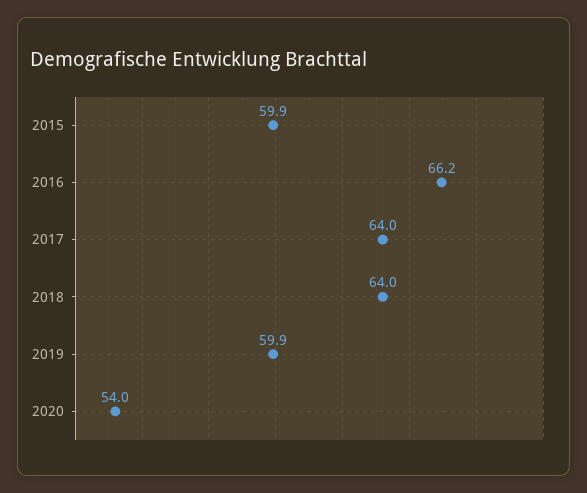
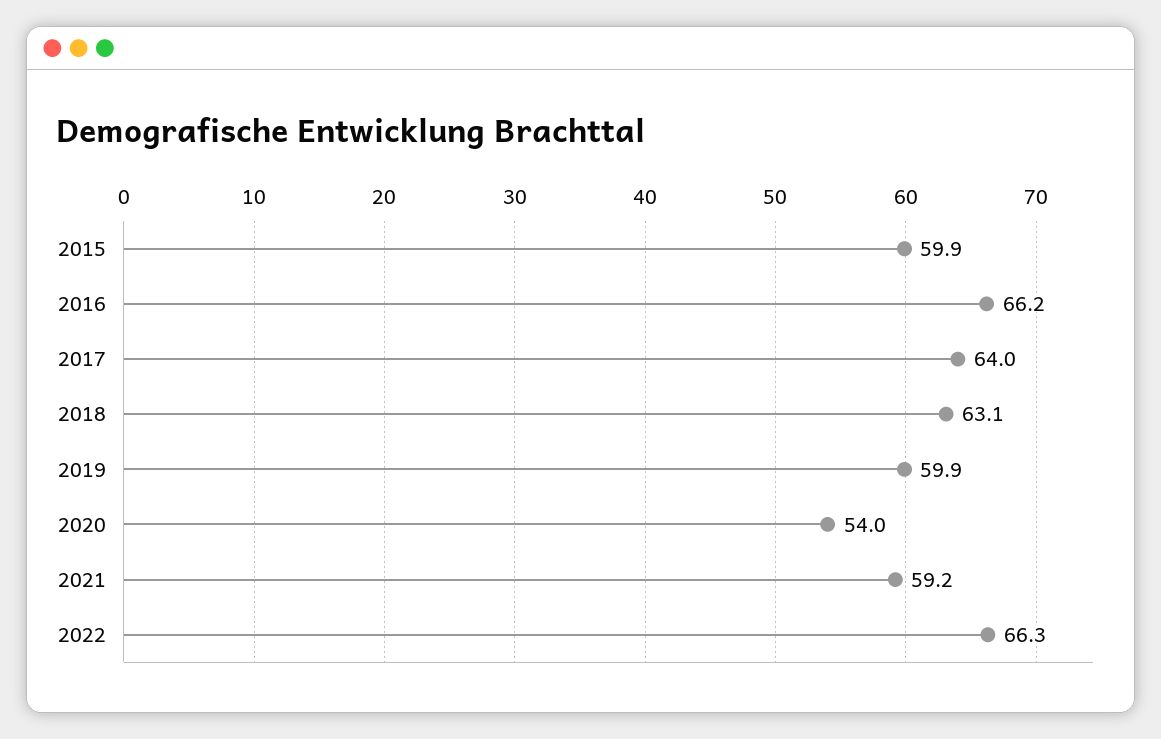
2018: 64 -> 63.1
2021: none -> 59.2
2022: none -> 66.3

